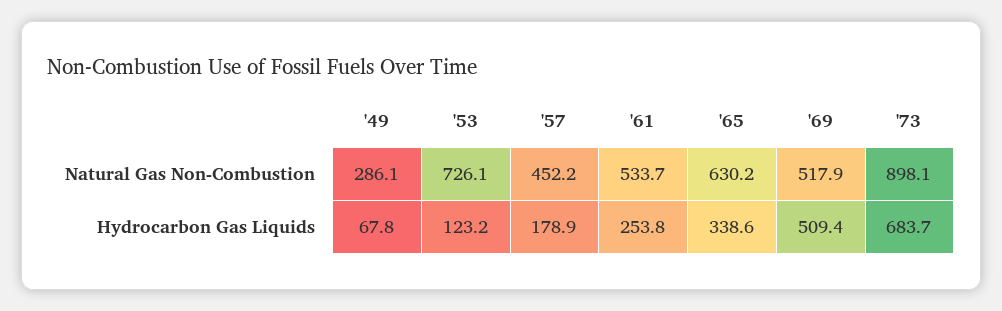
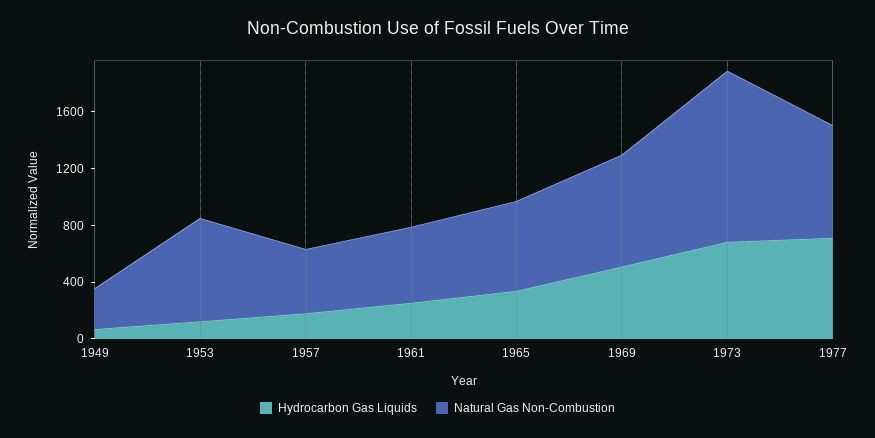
Natural Gas Non-Combustion, '69: 517.9 -> 800
Natural Gas Non-Combustion, '73: 898.1 -> 1200
Hydrocarbon Gas Liquids, 1977: none -> 700
Natural Gas Non-Combustion, 1977: none -> 800

